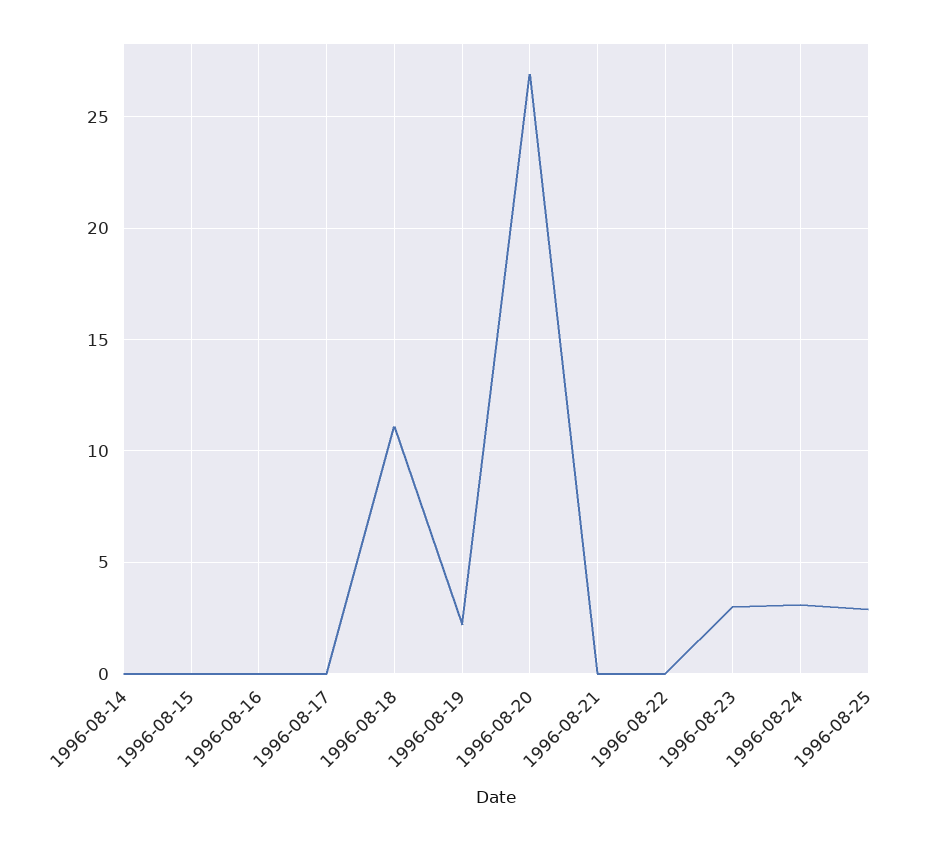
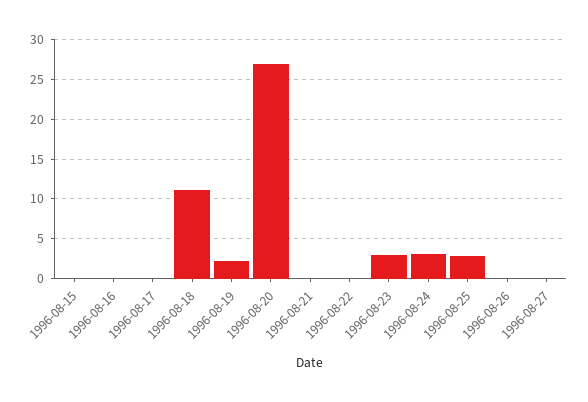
1996-08-14: 0 -> none
1996-08-26: none -> 0
1996-08-27: none -> 0

